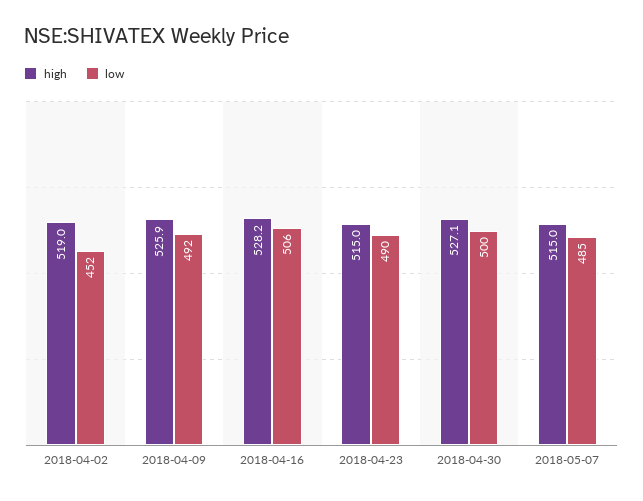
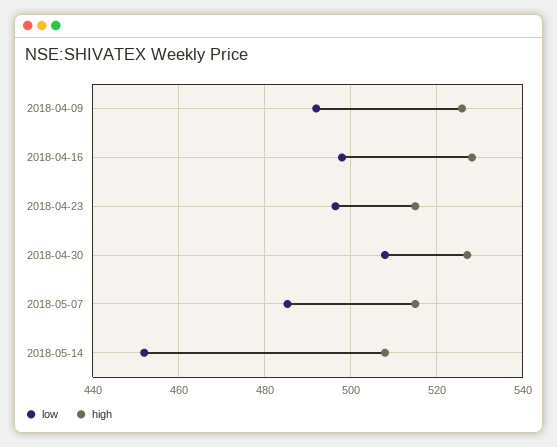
high, 2018-04-02: 519 -> none
low, 2018-04-02: 452 -> none
low, 2018-04-16: 506 -> 498
low, 2018-04-23: 490 -> 496
low, 2018-04-30: 500 -> 508
low, 2018-05-14: none -> 452
high, 2018-05-14: none -> 508

